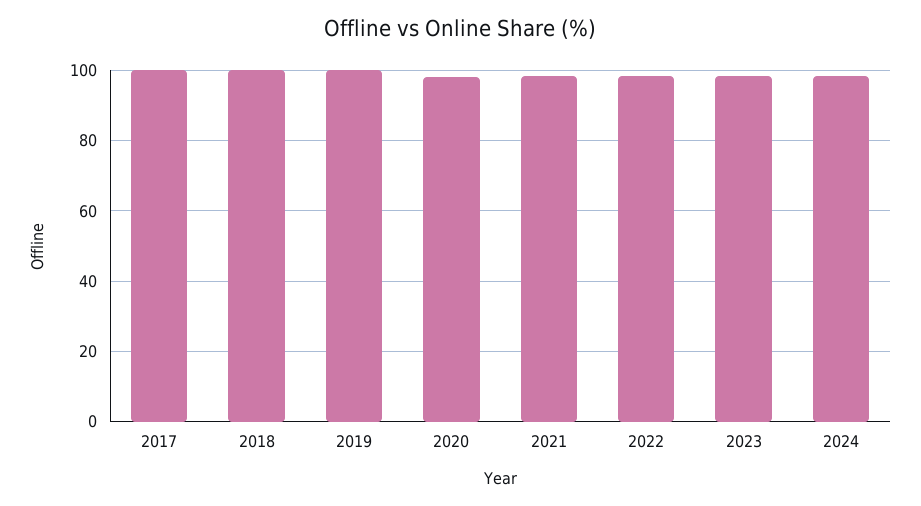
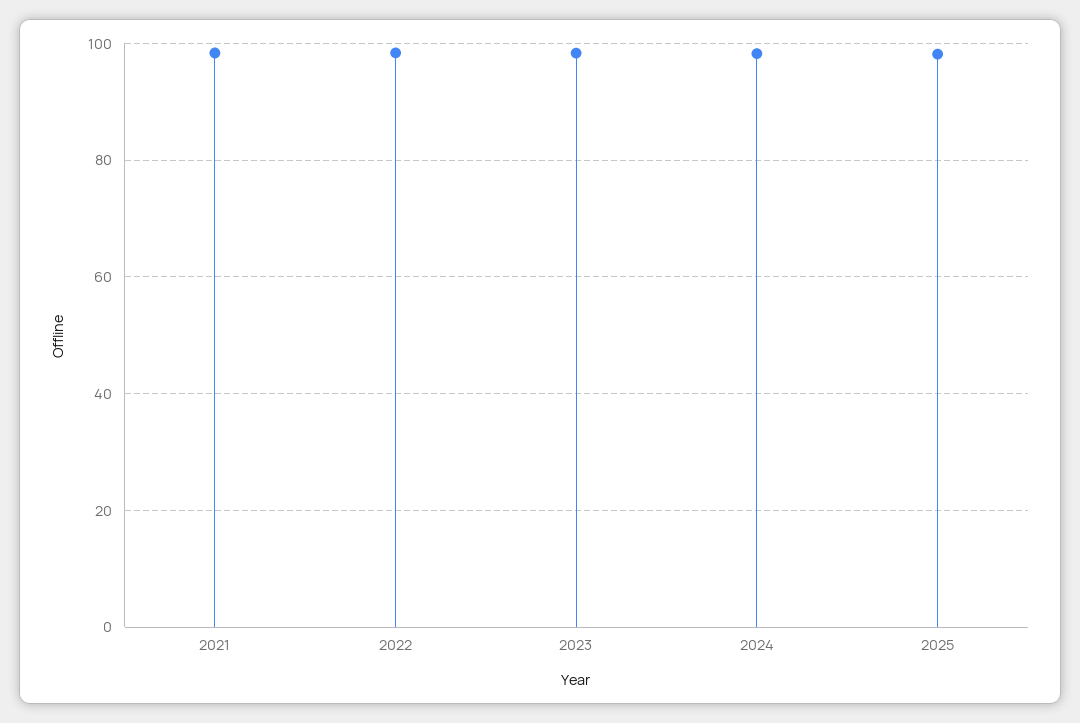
2017: 100 -> none
2018: 100 -> none
2019: 100 -> none
2020: 98 -> none
2025: none -> 98

